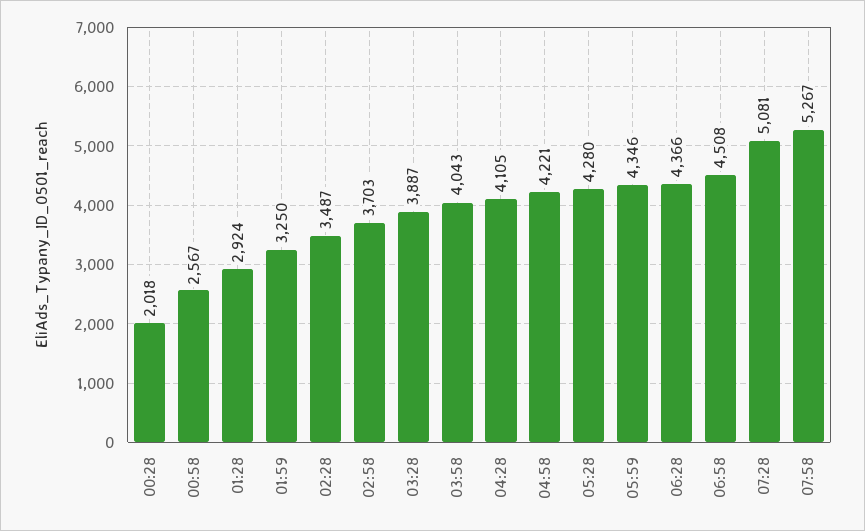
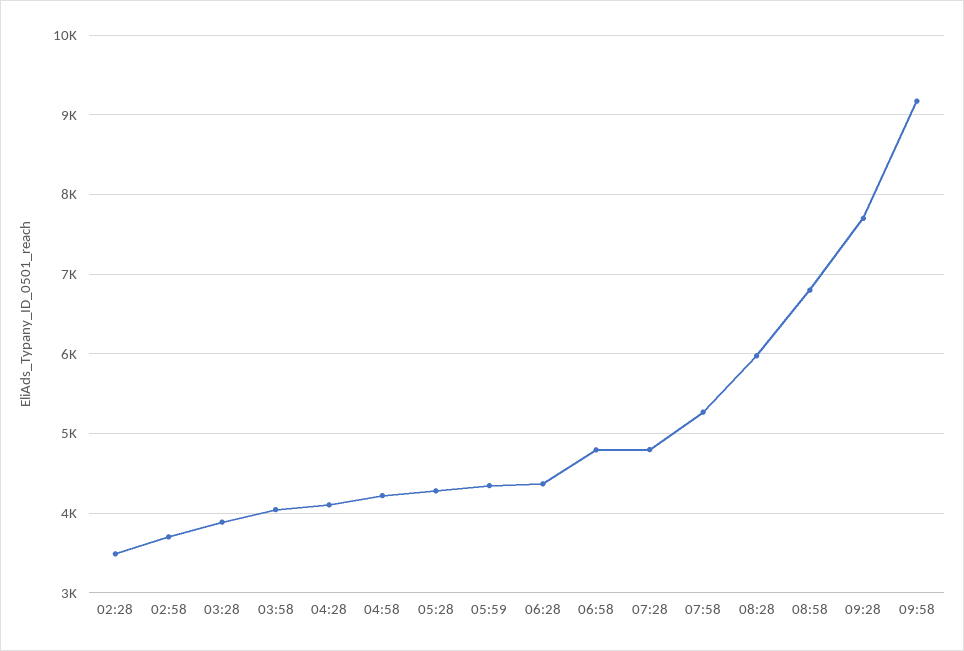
00:28: 2018 -> none
00:58: 2567 -> none
01:28: 2924 -> none
01:59: 3250 -> none
06:58: 4508 -> 4800
07:28: 5081 -> 4800
08:28: none -> 6000
08:58: none -> 6800
09:28: none -> 7700
09:58: none -> 9200

